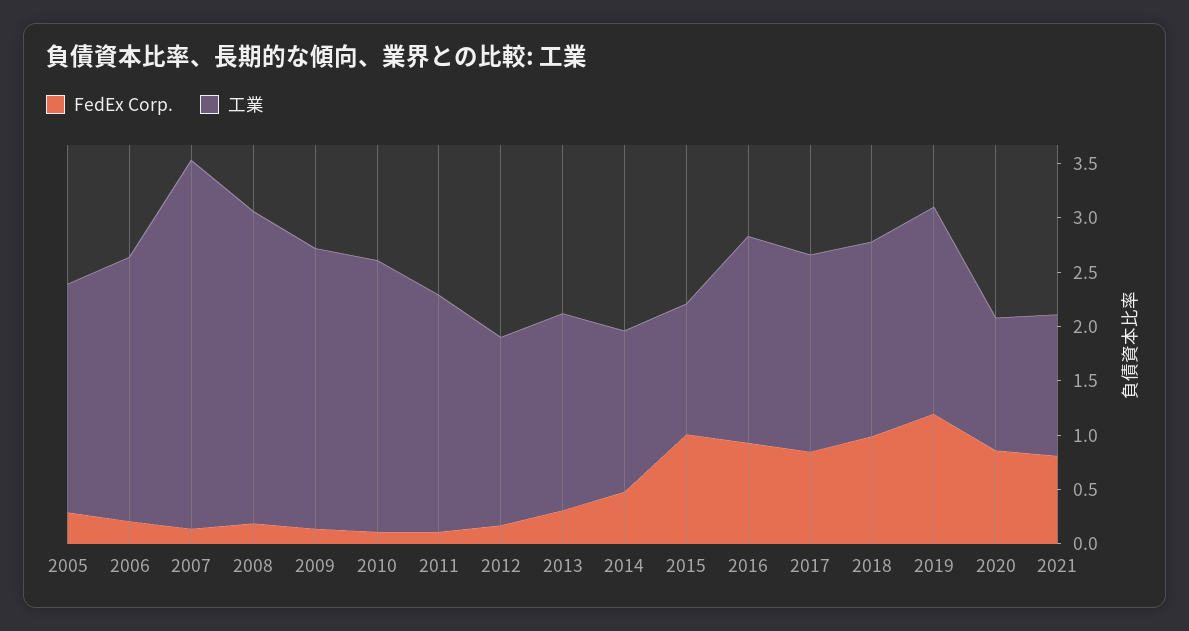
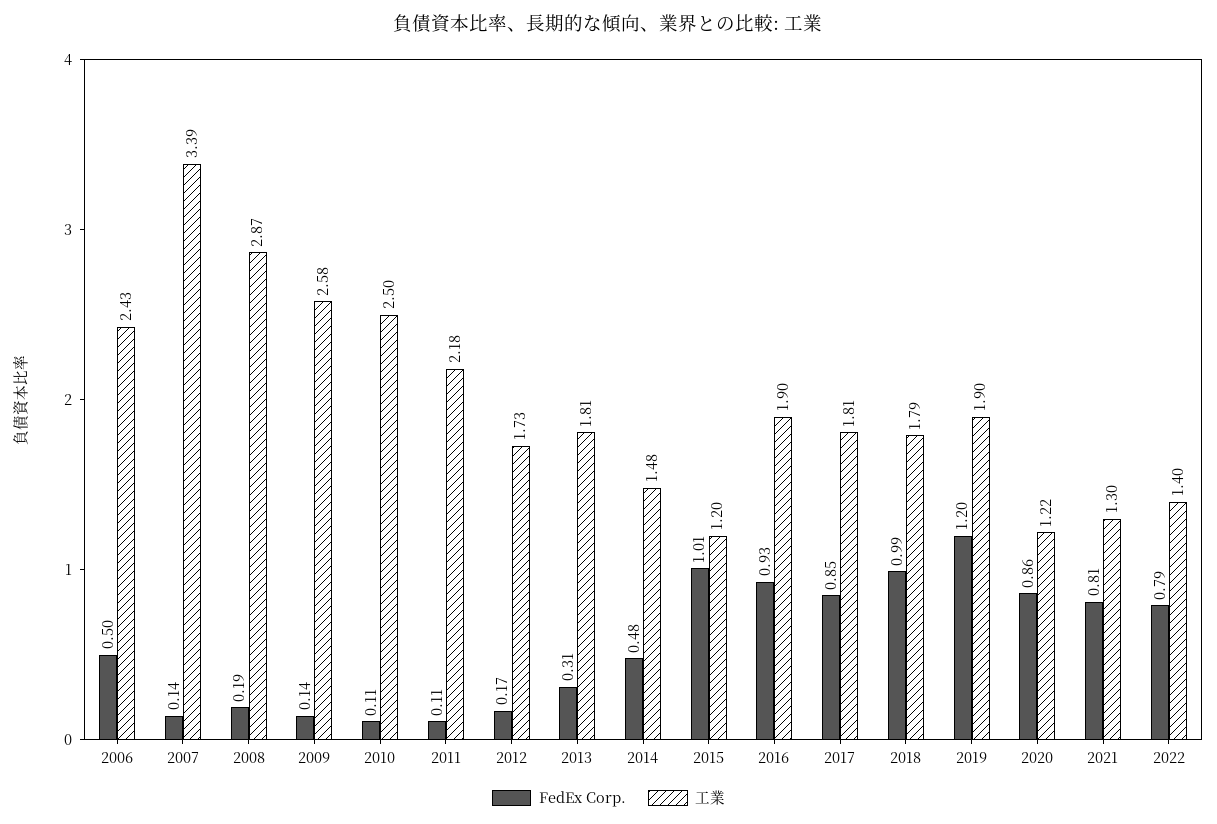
FedEx Corp., 2005: 0.3 -> none
工業, 2005: 2.1 -> none
FedEx Corp., 2006: 0.2 -> 0.5
FedEx Corp., 2022: none -> 0.79
工業, 2022: none -> 1.4

